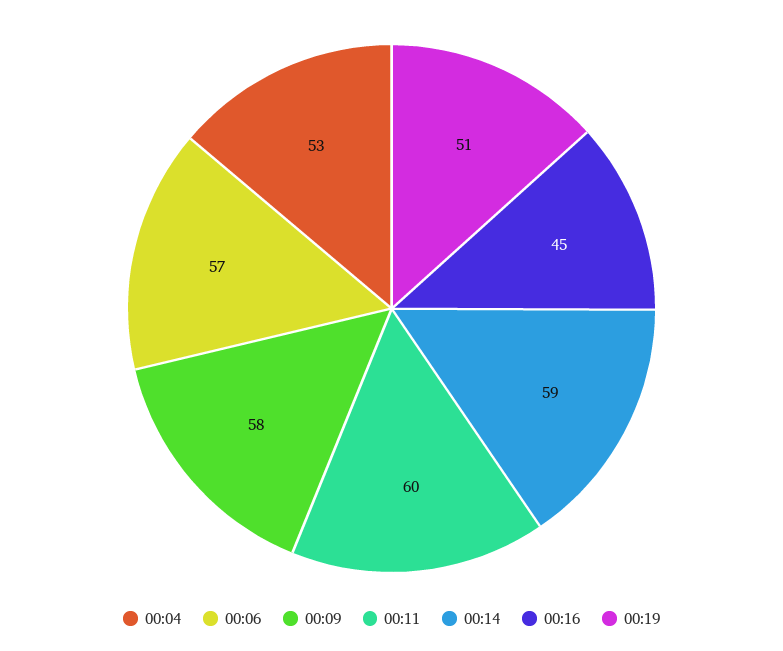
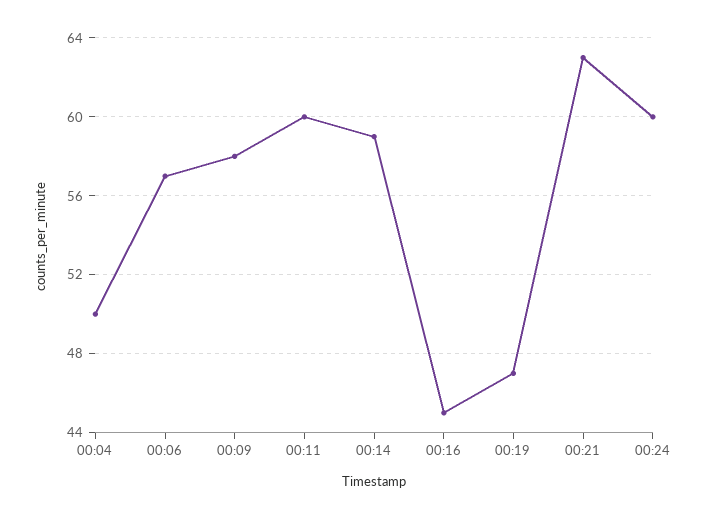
00:04: 53 -> 50
00:19: 51 -> 47
00:21: none -> 63
00:24: none -> 60

